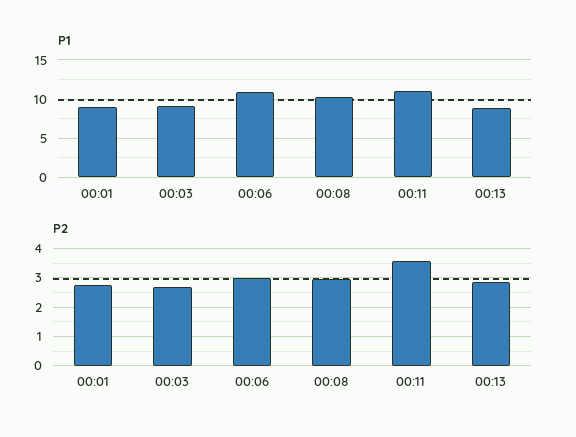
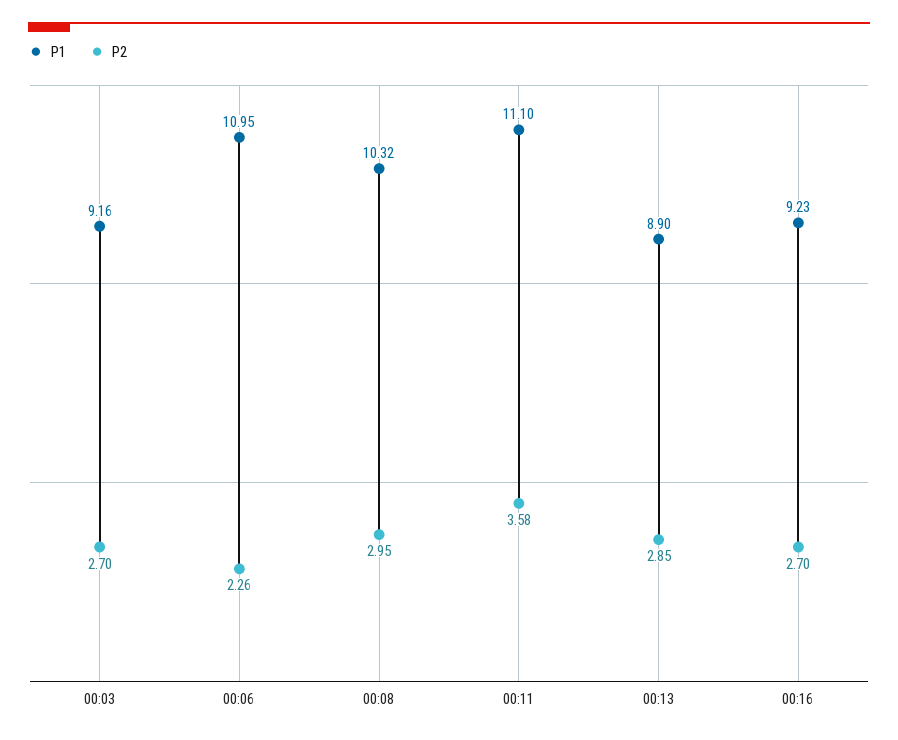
P1, 00:01: 9 -> none
P2, 00:01: 2.75 -> none
P2, 00:06: 3 -> 2.26
P1, 00:16: none -> 9.23
P2, 00:16: none -> 2.7

